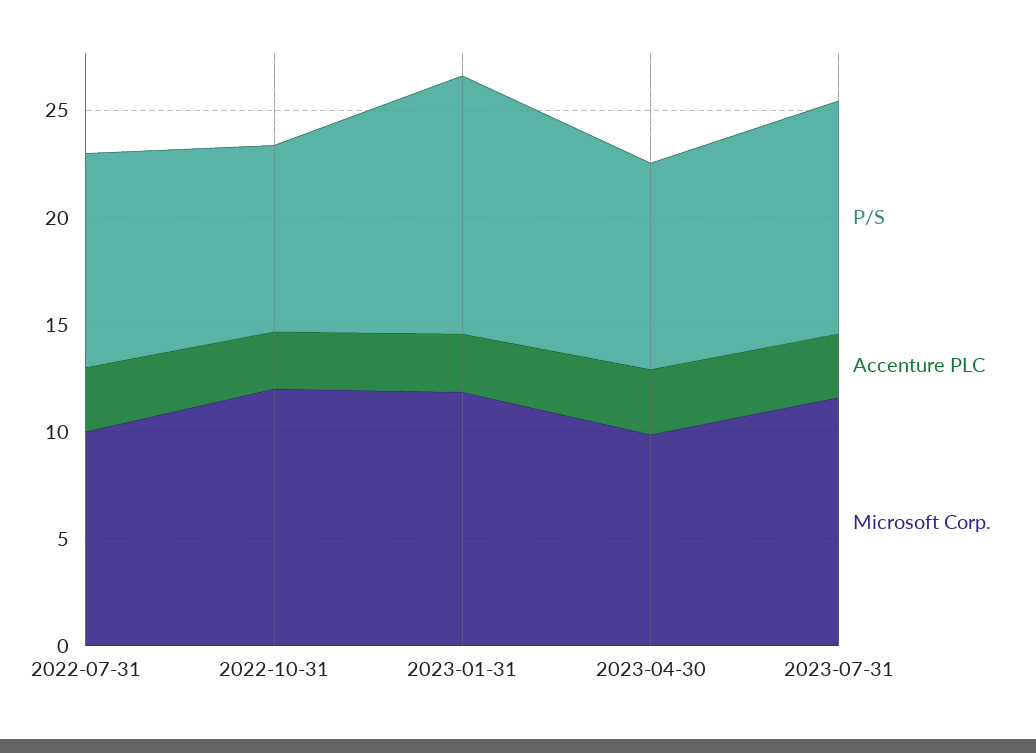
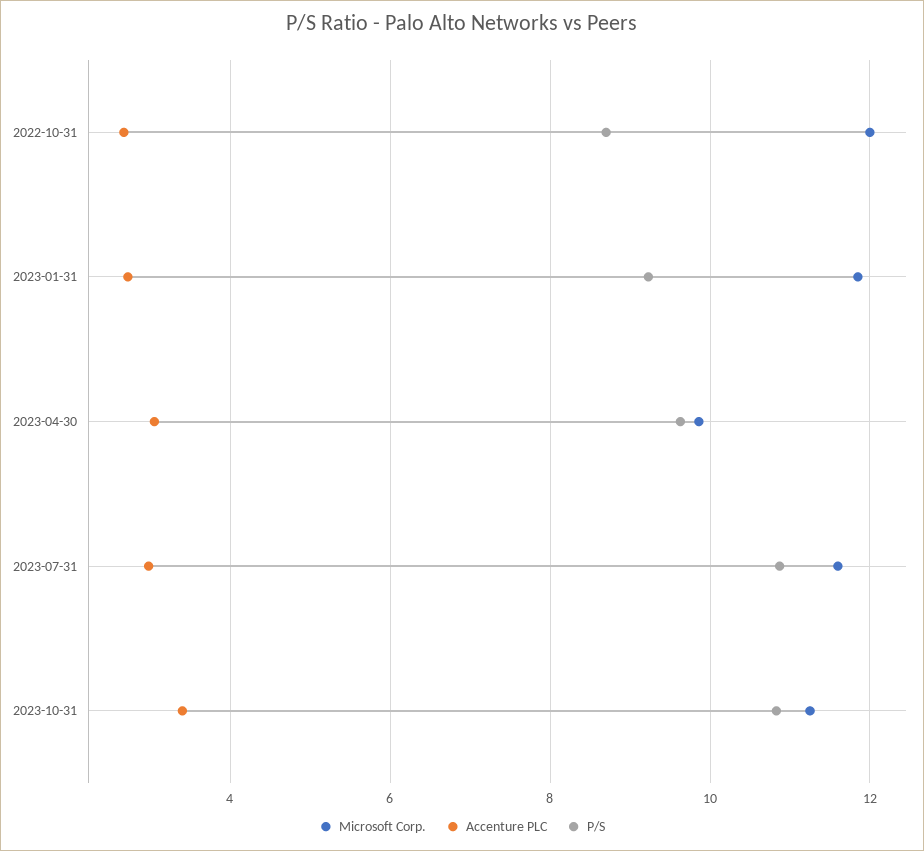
P/S, 2022-07-31: 10 -> none
Accenture PLC, 2022-07-31: 3 -> none
Microsoft Corp., 2022-07-31: 10 -> none
P/S, 2023-01-31: 12 -> 9.2
Microsoft Corp., 2023-10-31: none -> 11.2
Accenture PLC, 2023-10-31: none -> 3.4
P/S, 2023-10-31: none -> 10.8

